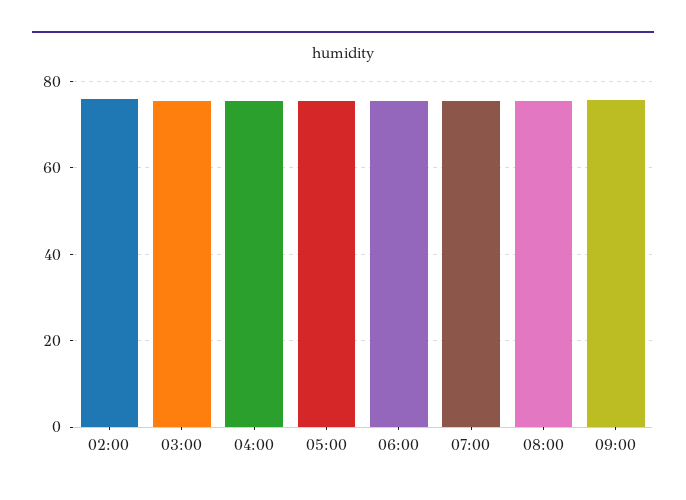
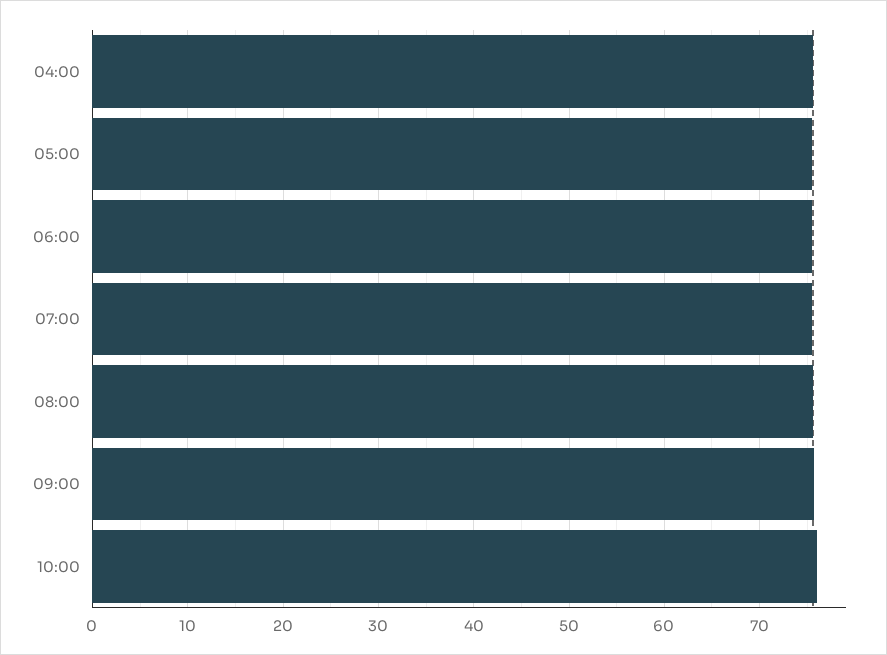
02:00: 76 -> none
03:00: 76 -> none
10:00: none -> 76

